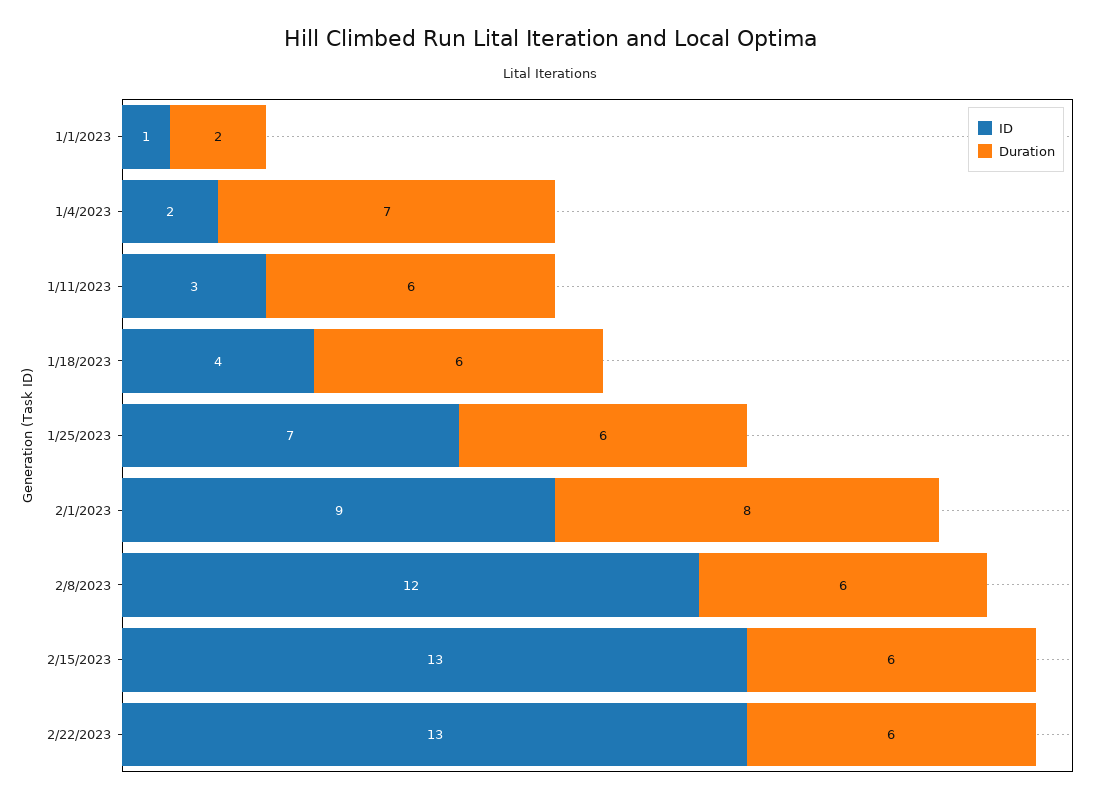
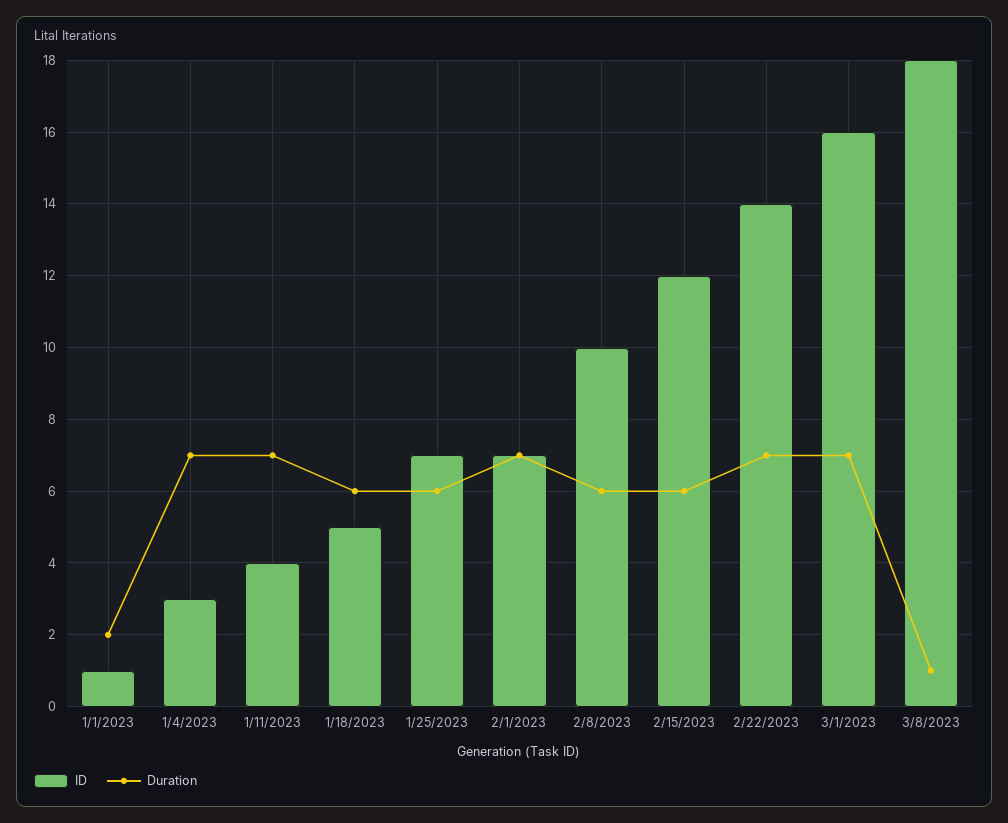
ID, 1/4/2023: 2 -> 3
ID, 1/11/2023: 3 -> 4
Duration, 1/11/2023: 6 -> 7
ID, 1/18/2023: 4 -> 5
ID, 2/1/2023: 9 -> 7
Duration, 2/1/2023: 8 -> 7
ID, 2/8/2023: 12 -> 10
ID, 2/15/2023: 13 -> 12
ID, 2/22/2023: 13 -> 14
Duration, 2/22/2023: 6 -> 7
ID, 3/1/2023: none -> 16
Duration, 3/1/2023: none -> 7
ID, 3/8/2023: none -> 18
Duration, 3/8/2023: none -> 1

